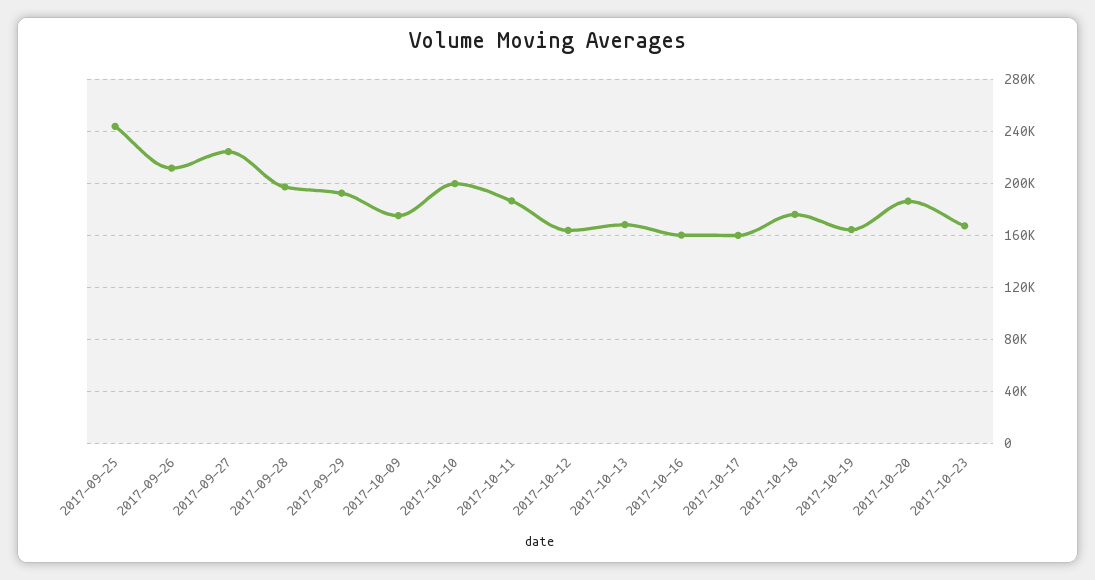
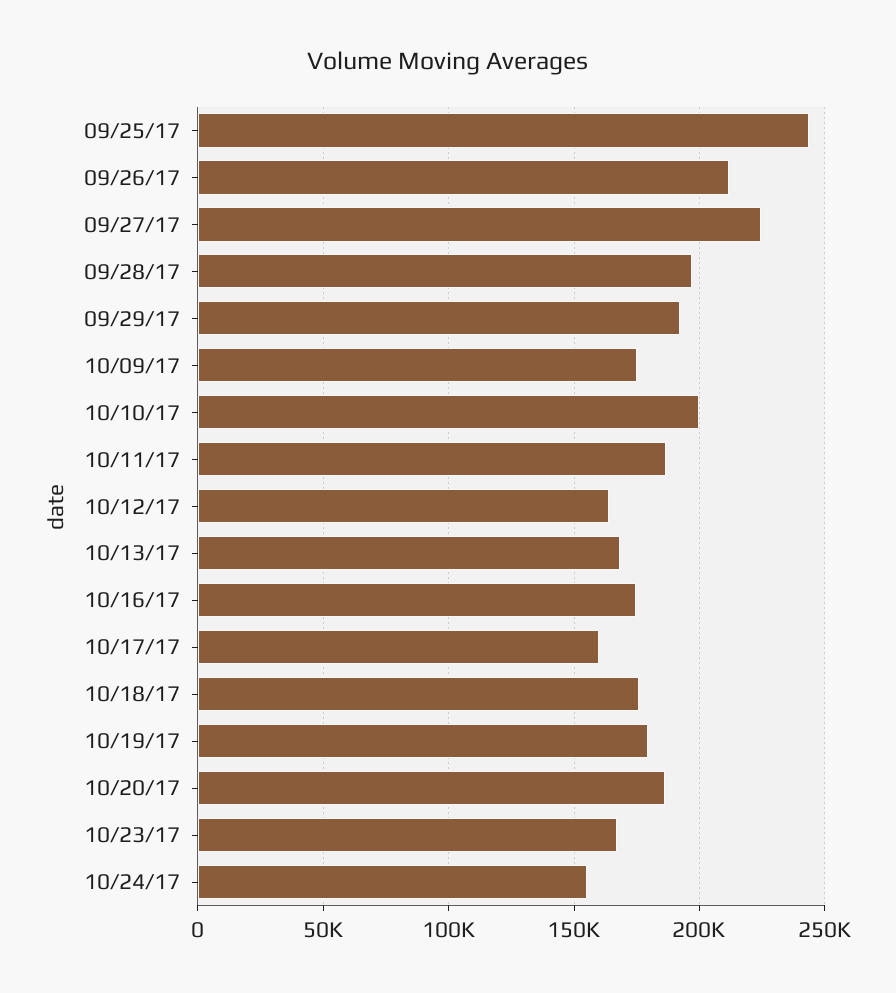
2017-10-16: 160000 -> 175000
2017-10-19: 165000 -> 180000
10/24/17: none -> 155000

